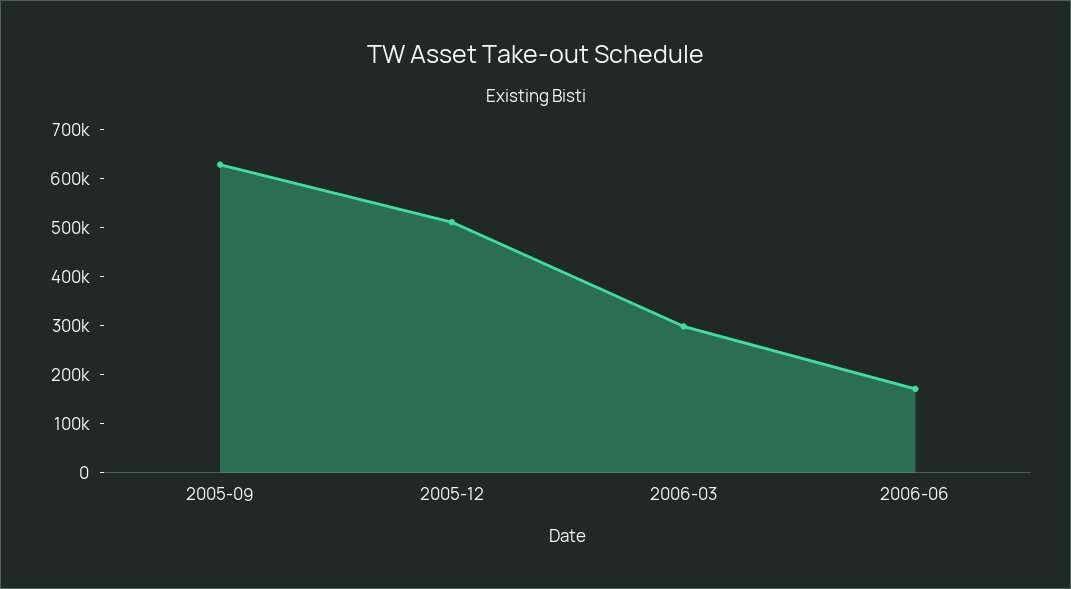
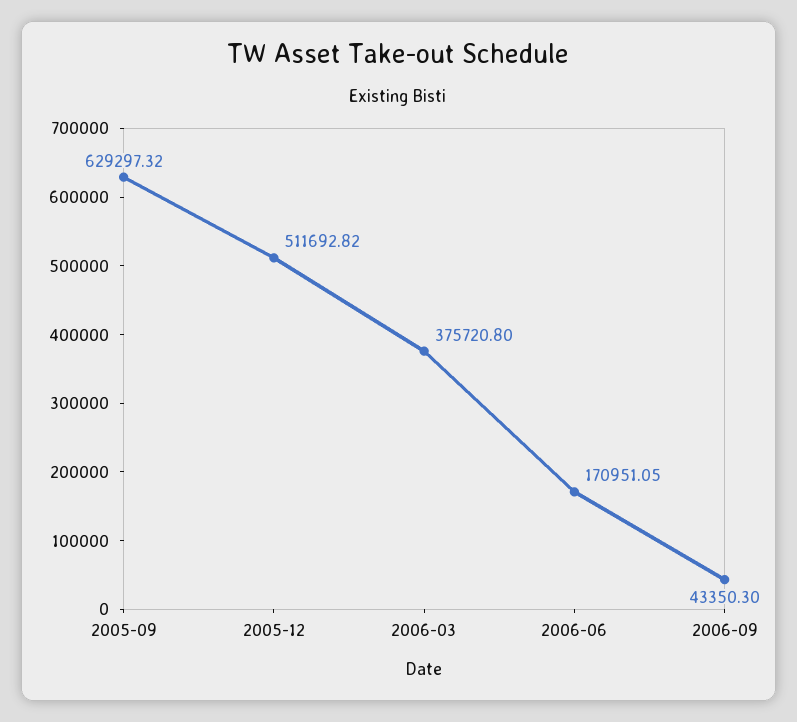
2006-03: 300000 -> 375720.8
2006-09: none -> 43350.3

